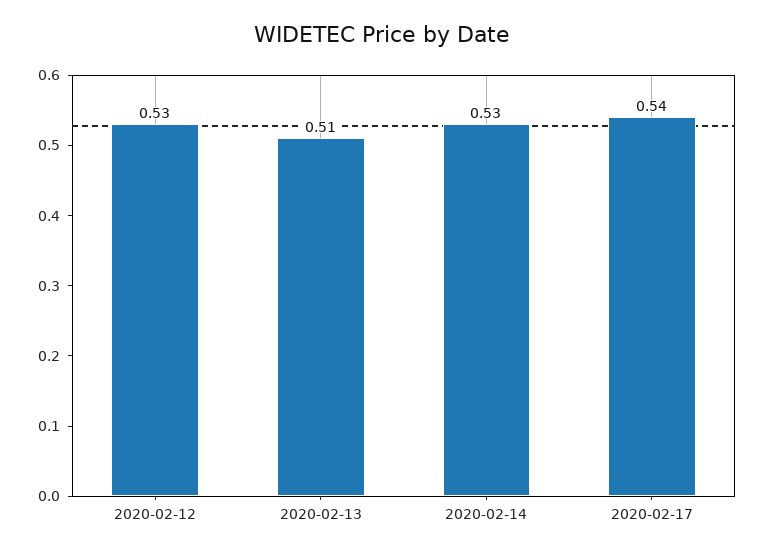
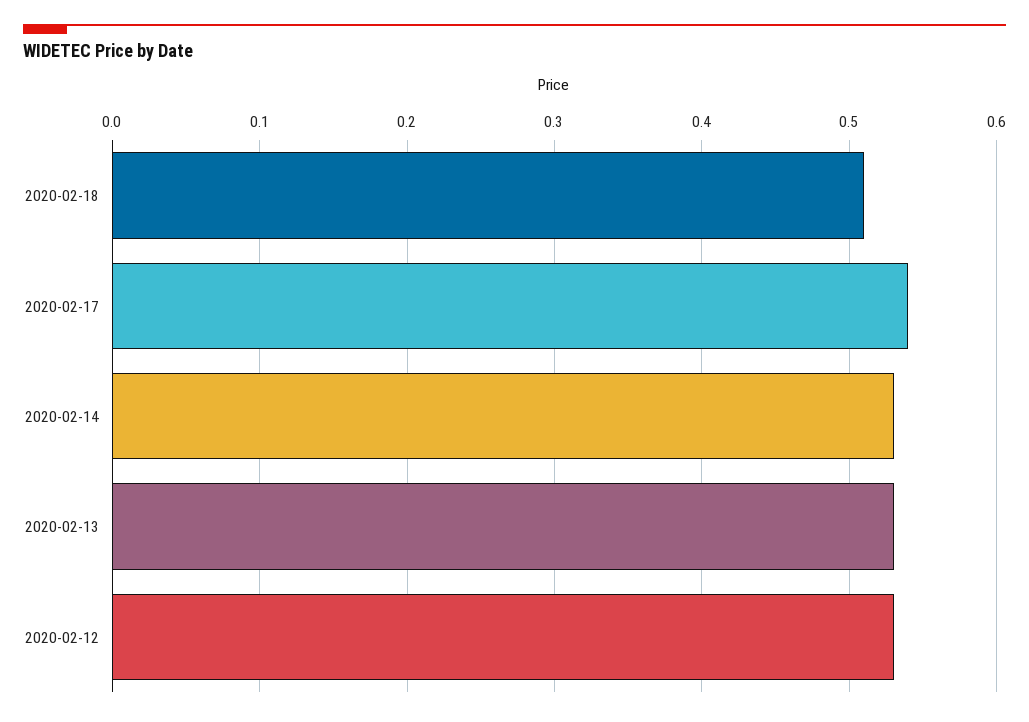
2020-02-13: 0.51 -> 0.53
2020-02-18: none -> 0.51

